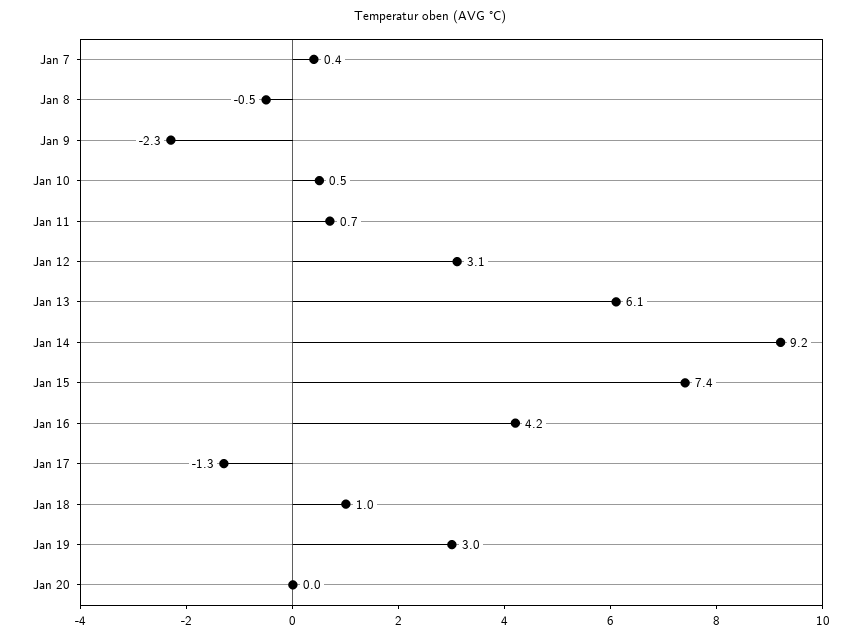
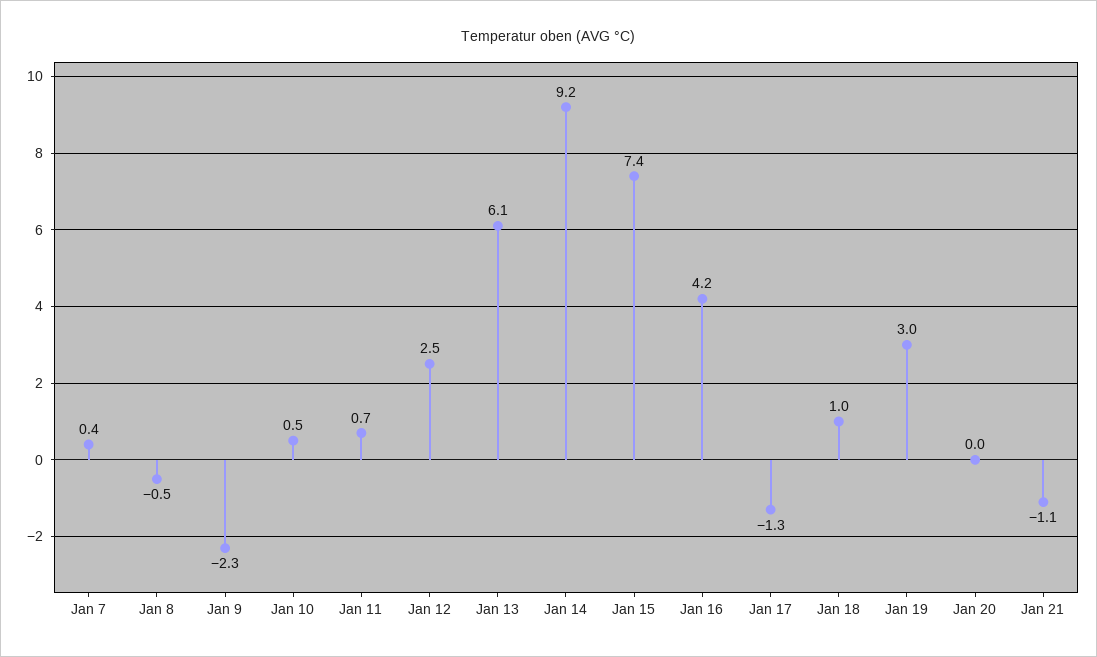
Jan 12: 3.1 -> 2.5
Jan 21: none -> -1.1

